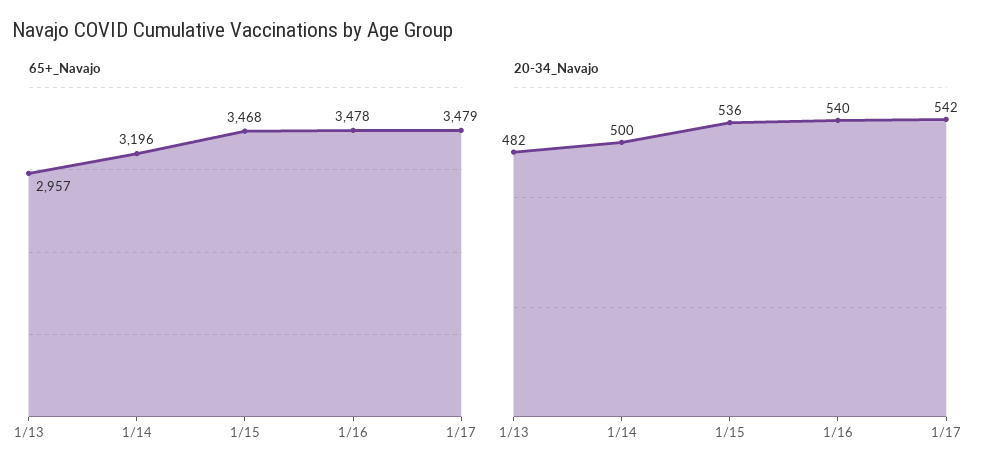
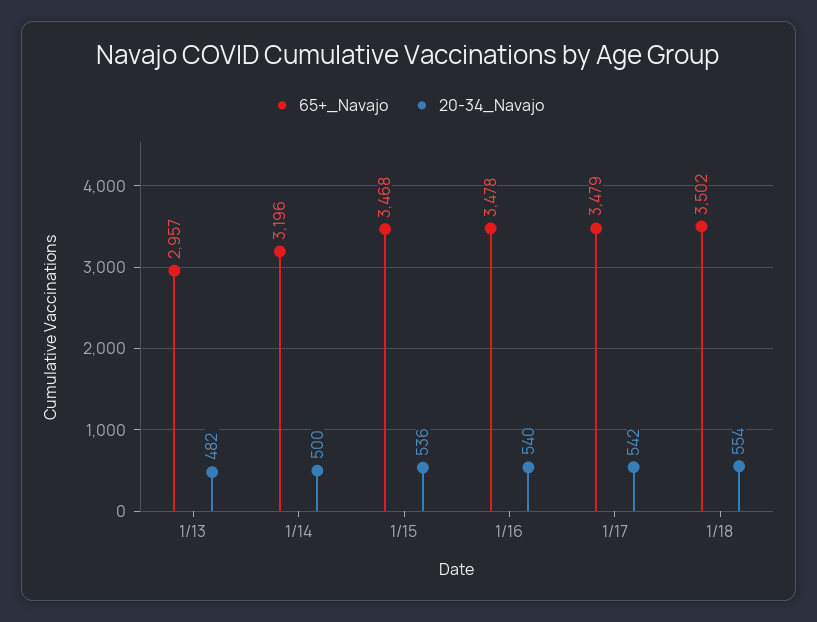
65+_Navajo, 1/18: none -> 3502
20-34_Navajo, 1/18: none -> 554

